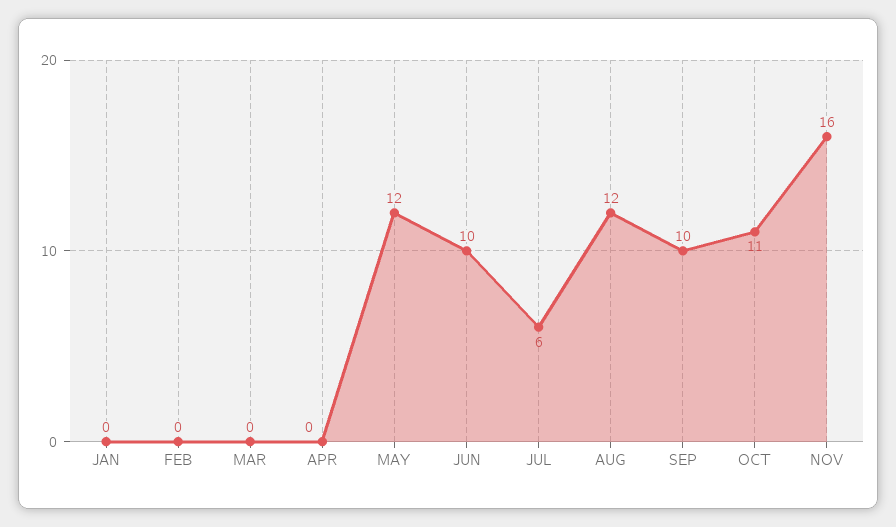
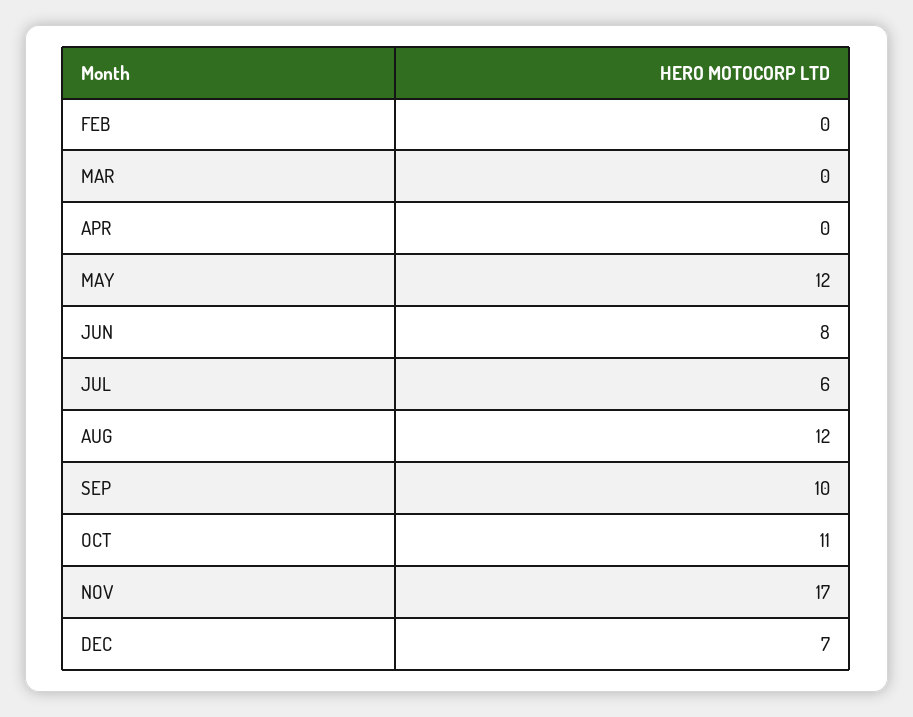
JAN: 0 -> none
JUN: 10 -> 8
NOV: 16 -> 17
DEC: none -> 7

